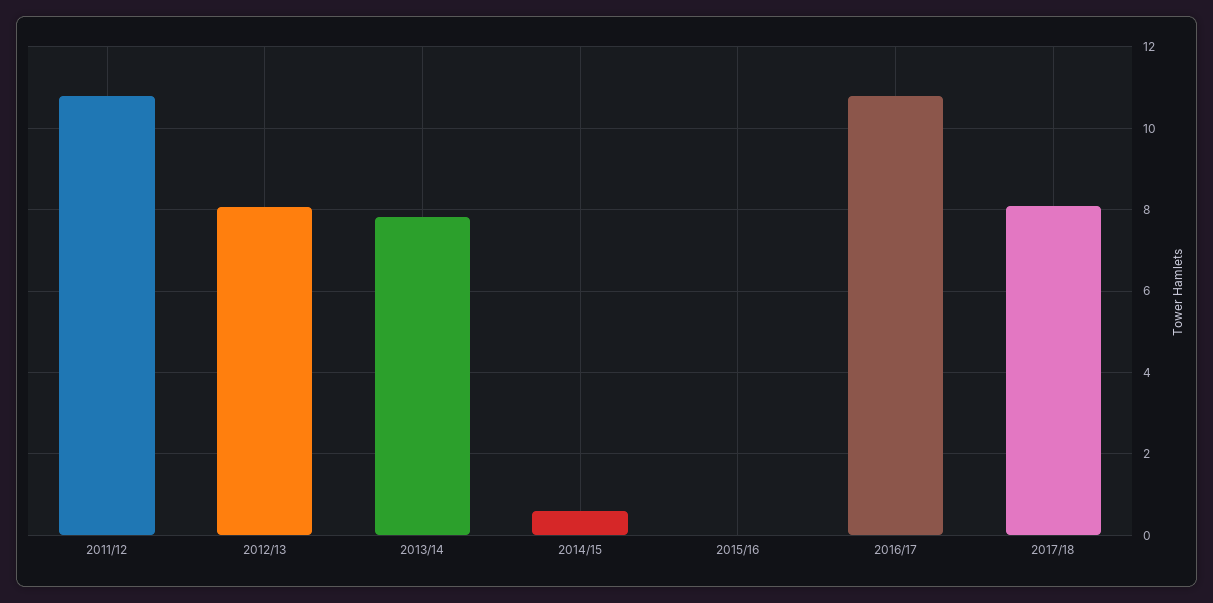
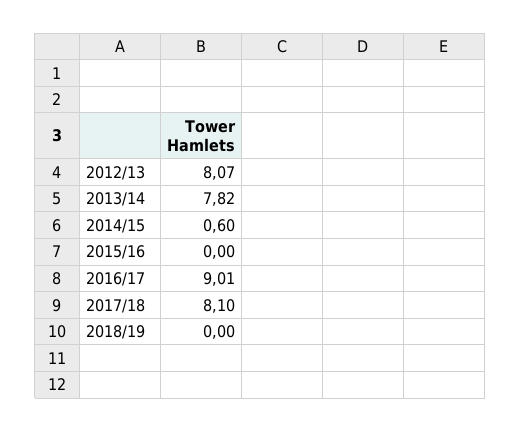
2011/12: 10.8 -> none
2016/17: 10.8 -> 9.01
2018/19: none -> 0

